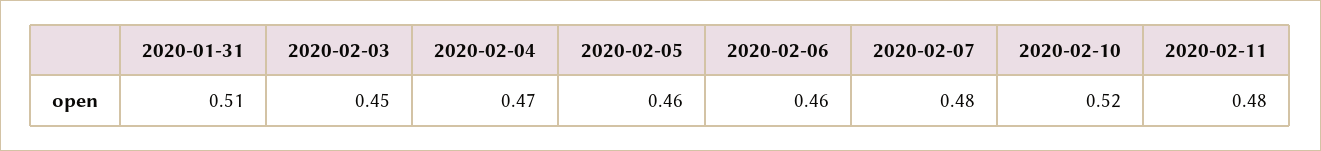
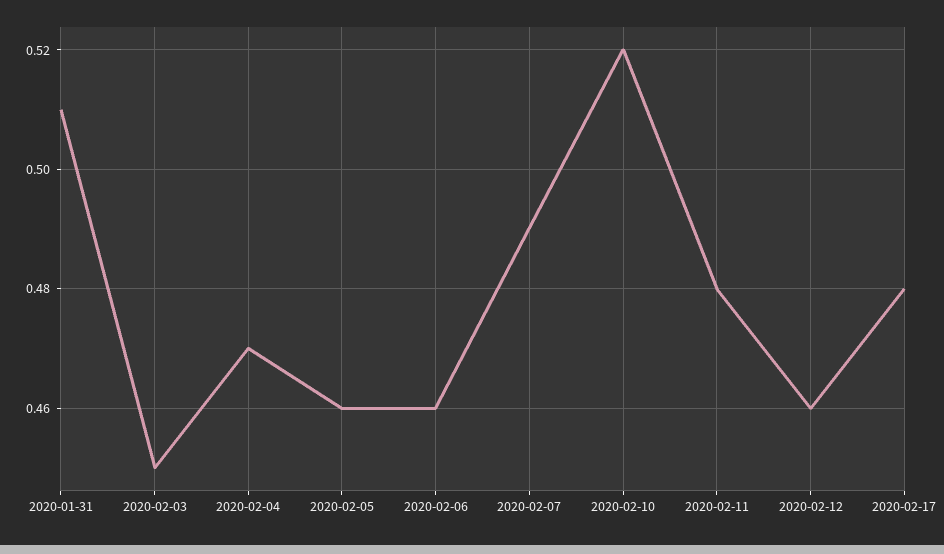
2020-02-07: 0.48 -> 0.49
2020-02-12: none -> 0.46
2020-02-17: none -> 0.48

